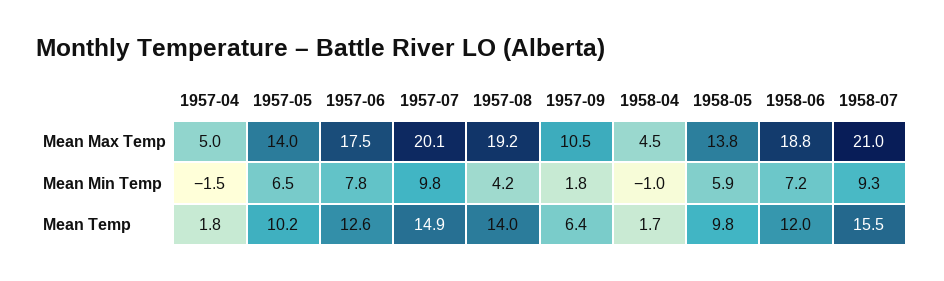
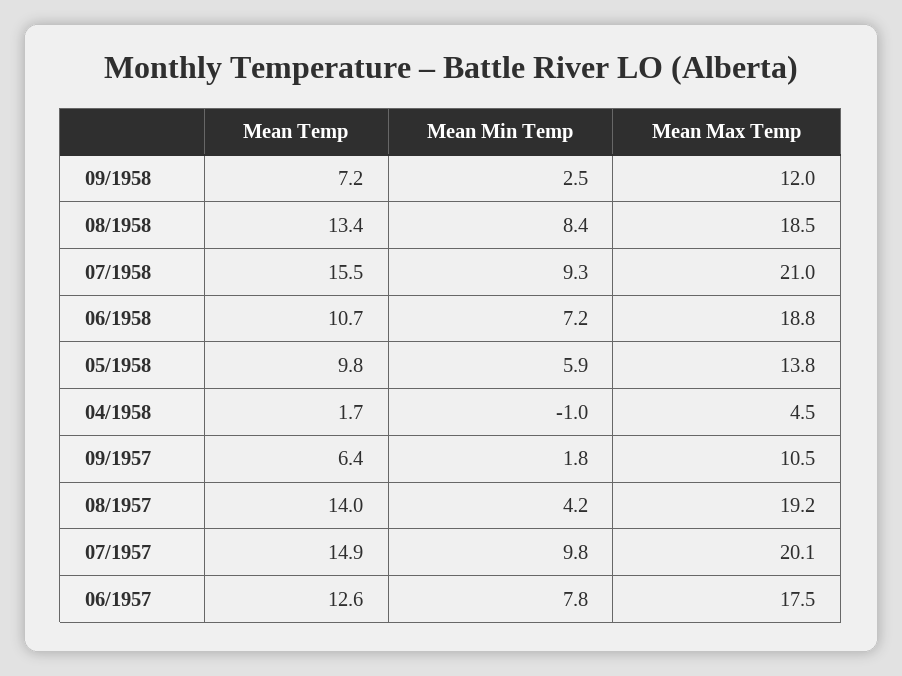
1957-04, Mean Max Temp: 5 -> none
1957-05, Mean Max Temp: 14 -> none
1957-04, Mean Min Temp: -1.5 -> none
1957-05, Mean Min Temp: 6.5 -> none
1957-04, Mean Temp: 1.8 -> none
1957-05, Mean Temp: 10.2 -> none
1958-06, Mean Temp: 12 -> 10.7
09/1958, Mean Temp: none -> 7.2
09/1958, Mean Min Temp: none -> 2.5
09/1958, Mean Max Temp: none -> 12
08/1958, Mean Temp: none -> 13.4
08/1958, Mean Min Temp: none -> 8.4
08/1958, Mean Max Temp: none -> 18.5

